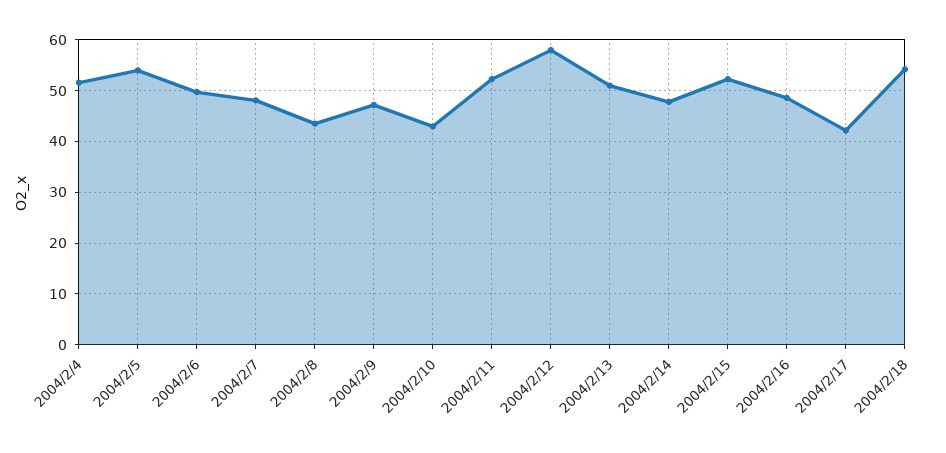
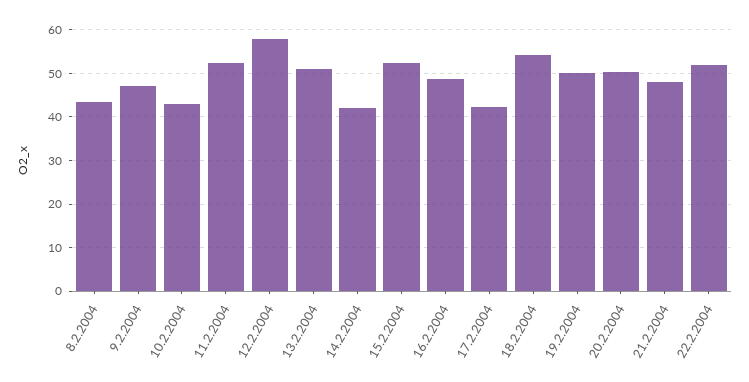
2004/2/4: 52 -> none
2004/2/5: 54 -> none
2004/2/6: 50 -> none
2004/2/7: 48 -> none
2004/2/14: 48 -> 42
19.2.2004: none -> 50
20.2.2004: none -> 50
21.2.2004: none -> 48
22.2.2004: none -> 52

